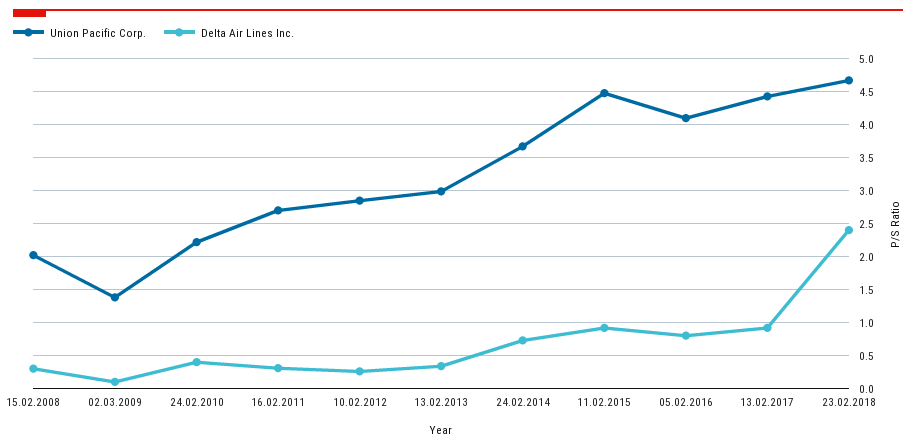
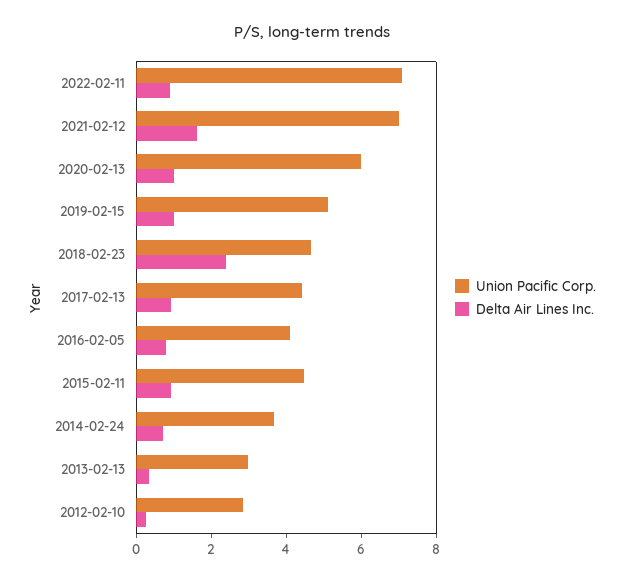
Union Pacific Corp., 15.02.2008: 2 -> none
Delta Air Lines Inc., 15.02.2008: 0.3 -> none
Union Pacific Corp., 02.03.2009: 1.4 -> none
Delta Air Lines Inc., 02.03.2009: 0.1 -> none
Union Pacific Corp., 24.02.2010: 2.2 -> none
Delta Air Lines Inc., 24.02.2010: 0.4 -> none
Union Pacific Corp., 16.02.2011: 2.7 -> none
Delta Air Lines Inc., 16.02.2011: 0.3 -> none
Union Pacific Corp., 2022-02-11: none -> 7
Delta Air Lines Inc., 2022-02-11: none -> 1
Union Pacific Corp., 2021-02-12: none -> 7
Delta Air Lines Inc., 2021-02-12: none -> 1.5
Union Pacific Corp., 2020-02-13: none -> 6
Delta Air Lines Inc., 2020-02-13: none -> 1
Union Pacific Corp., 2019-02-15: none -> 5
Delta Air Lines Inc., 2019-02-15: none -> 1

